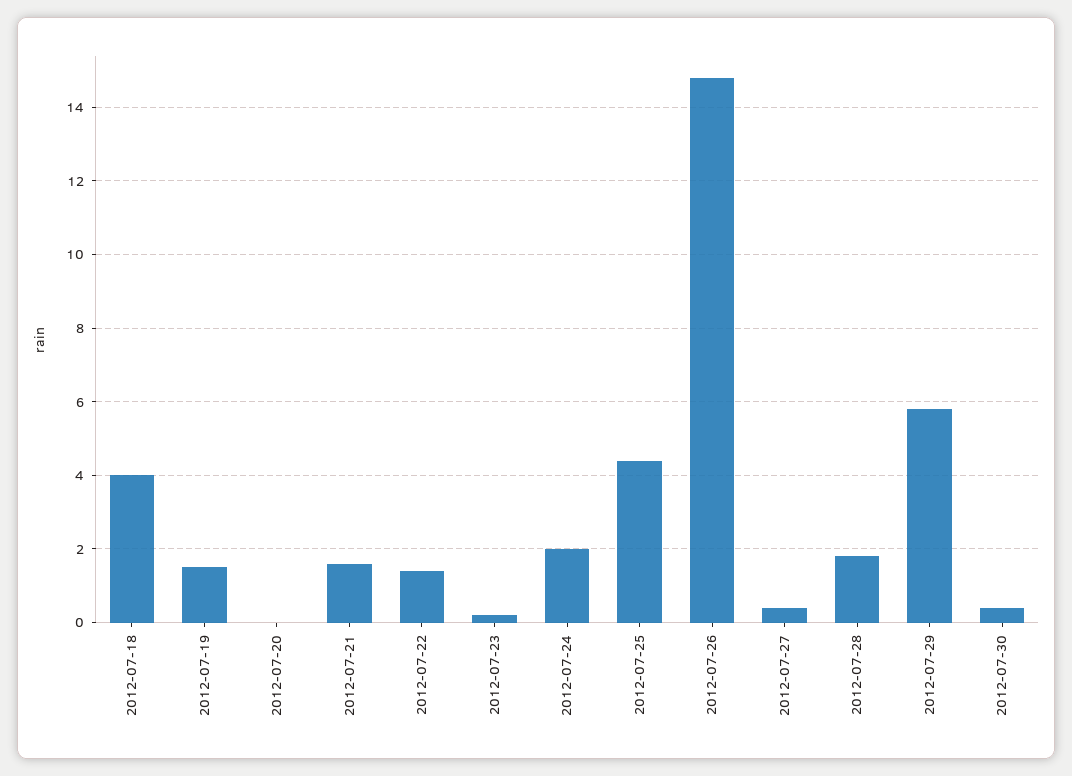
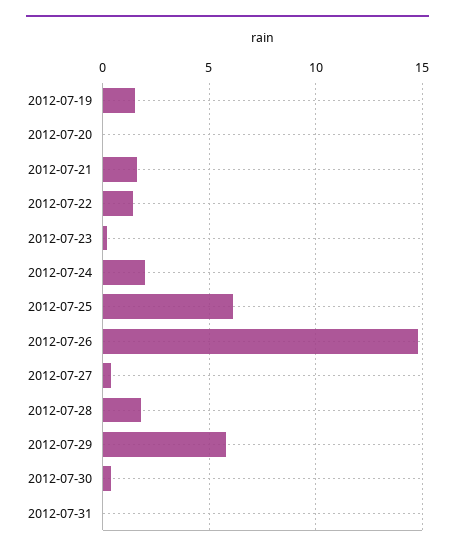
2012-07-18: 4 -> none
2012-07-25: 4.5 -> 6
2012-07-31: none -> 0

